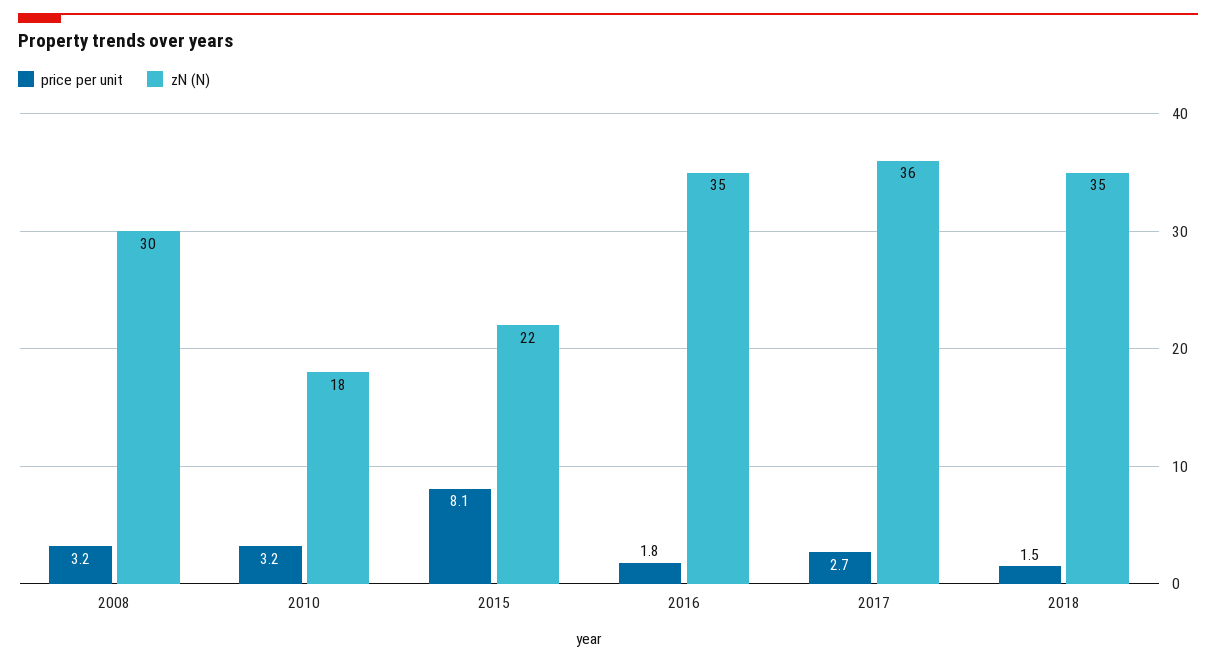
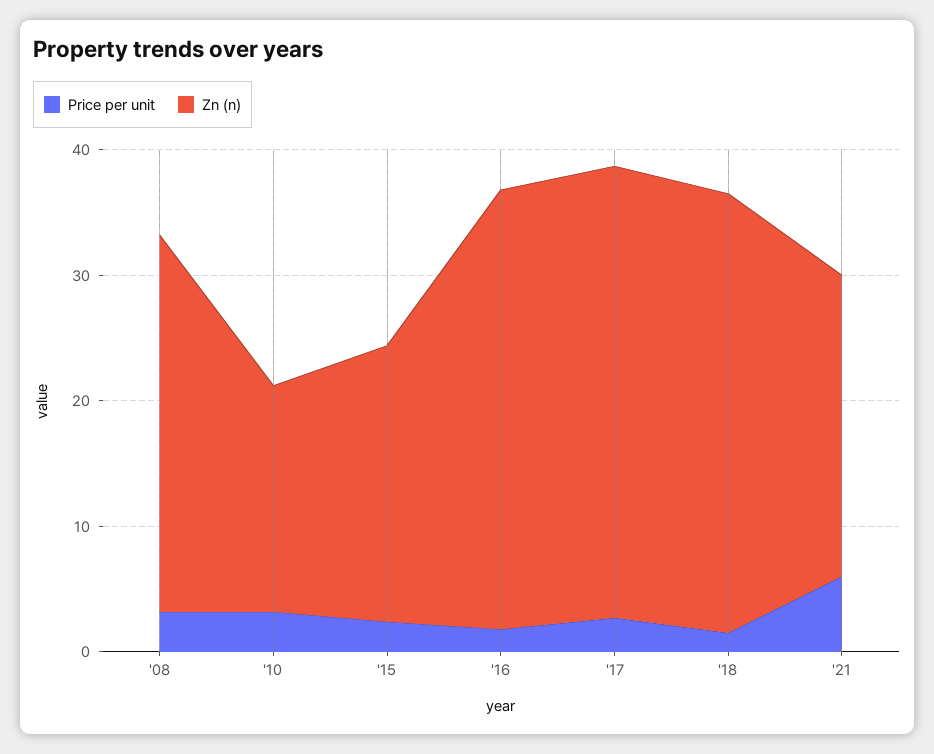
price per unit, 2015: 8.1 -> 2
price per unit, '21: none -> 6
zN (N), '21: none -> 24

